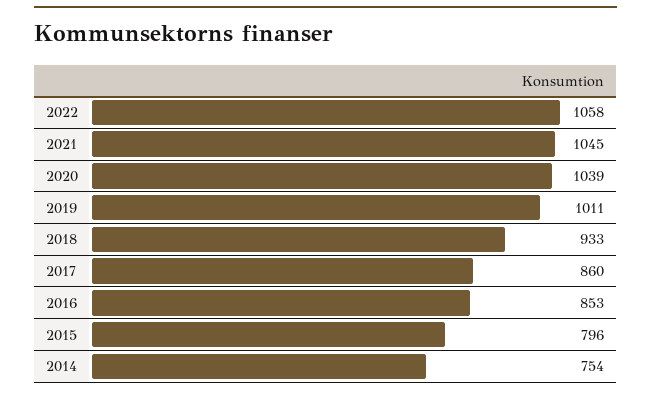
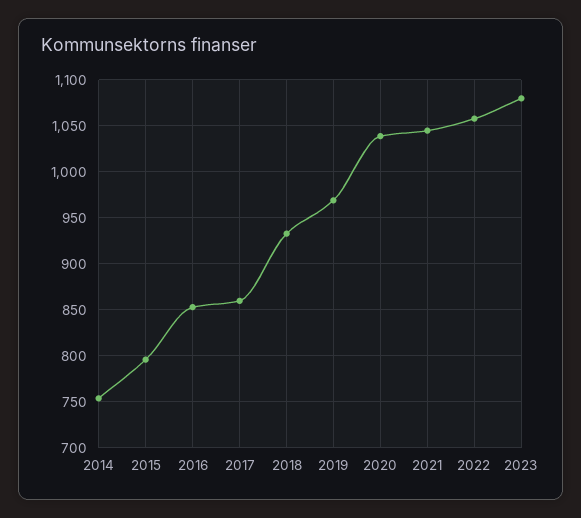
2019: 1011 -> 970
2023: none -> 1080

